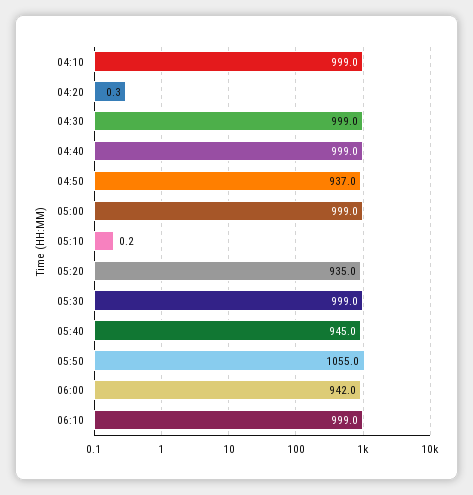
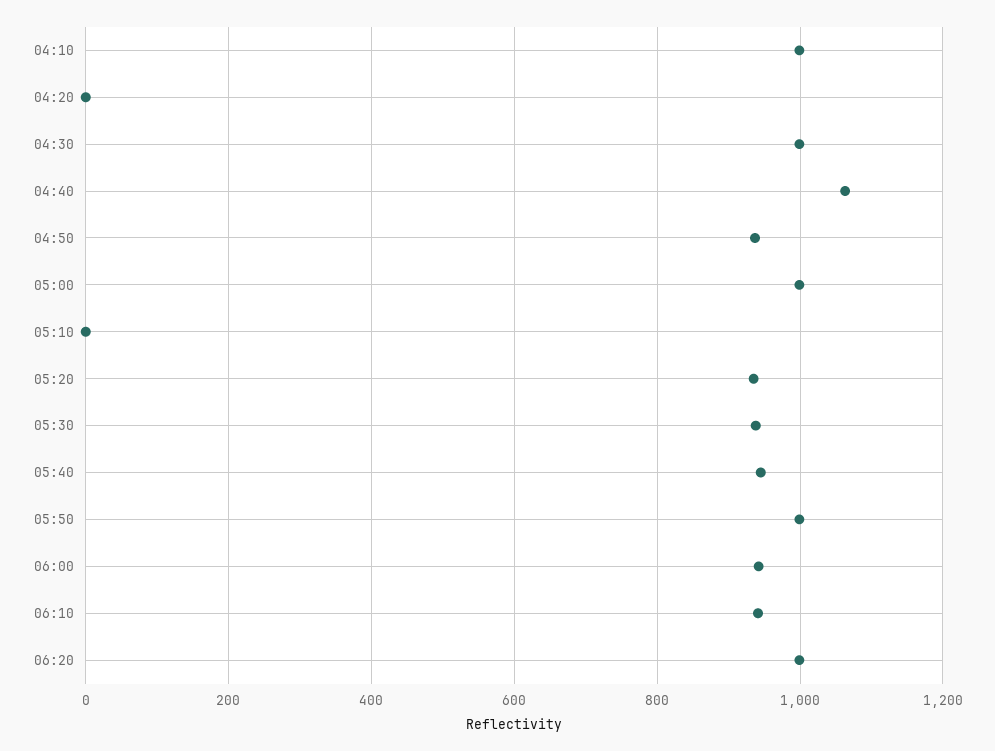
04:40: 999 -> 1060
05:30: 999 -> 940
05:50: 1055 -> 1000
06:10: 999 -> 940
06:20: none -> 1000

